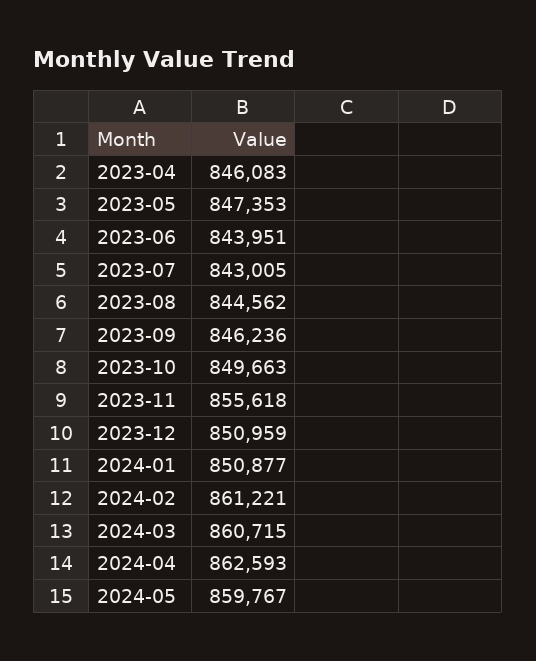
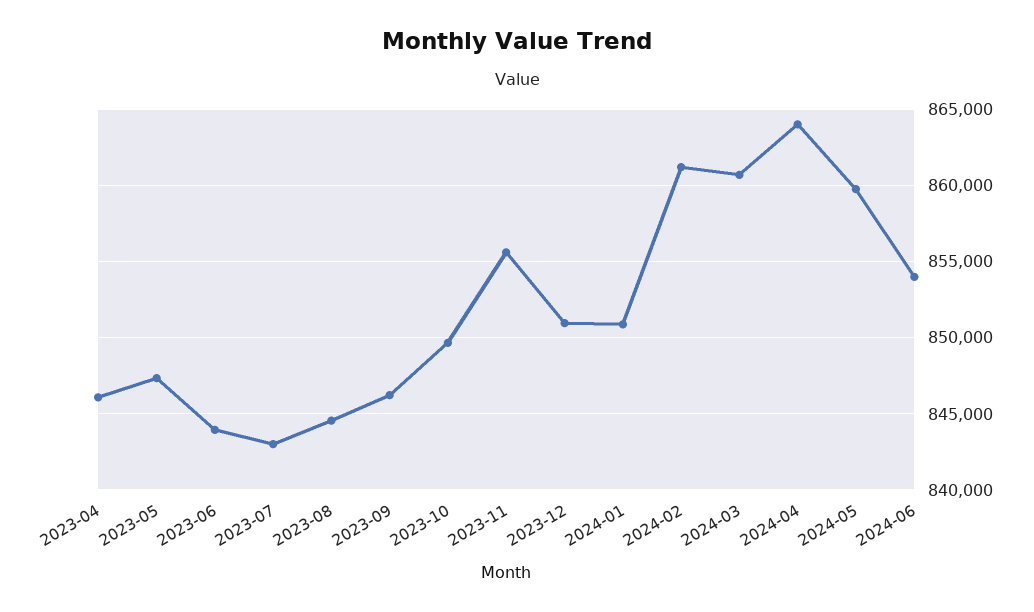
2024-04: 862593 -> 864000
2024-06: none -> 854000

